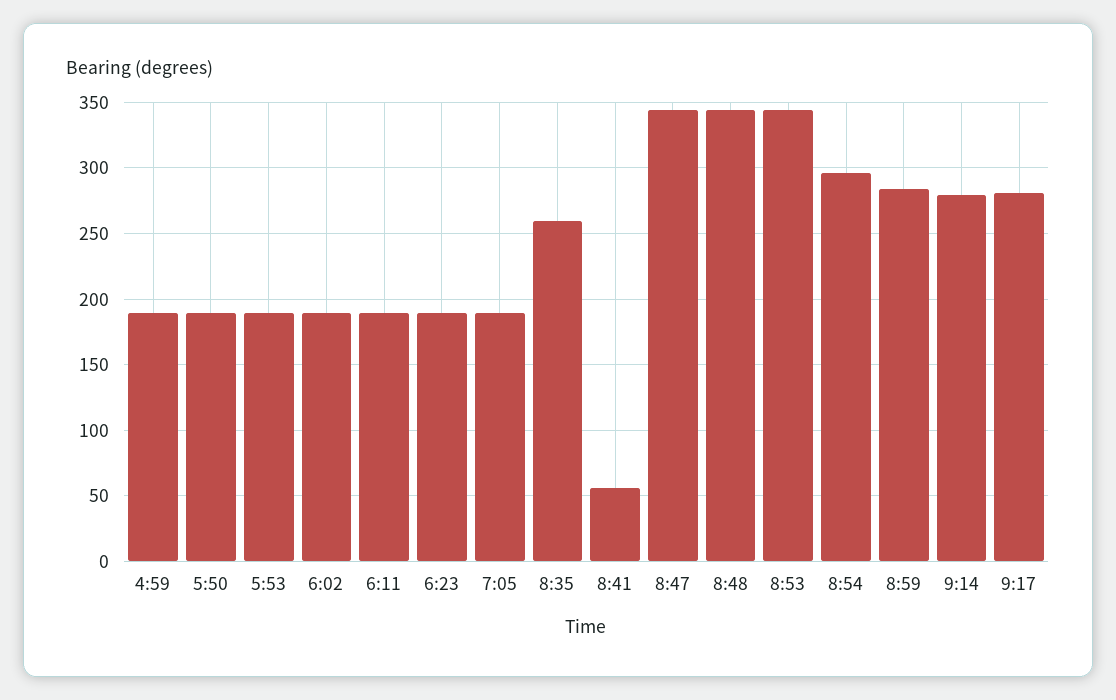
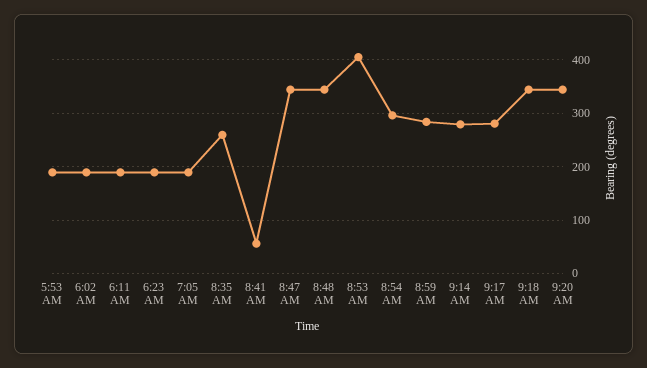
4:59: 190 -> none
5:50: 190 -> none
8:53: 345 -> 400
9:18 AM: none -> 340
9:20 AM: none -> 340

